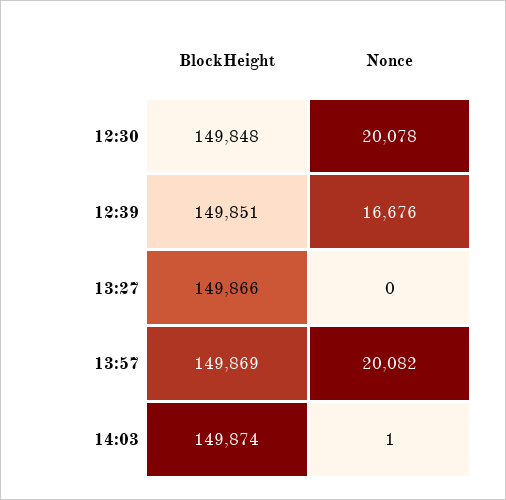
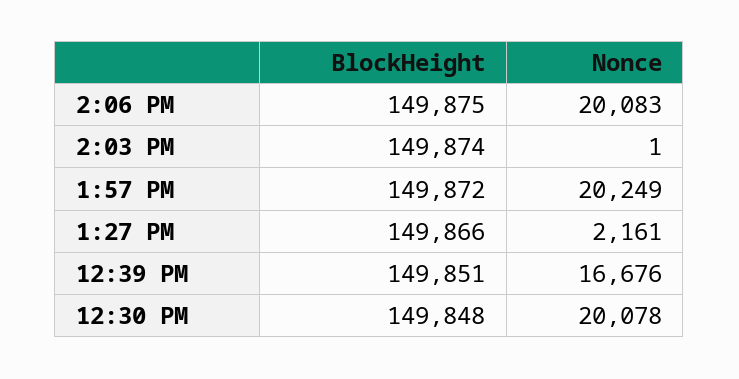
Nonce, 13:27: 0 -> 2161
BlockHeight, 13:57: 149869 -> 149872
Nonce, 13:57: 20082 -> 20249
BlockHeight, 2:06 PM: none -> 149875
Nonce, 2:06 PM: none -> 20083

